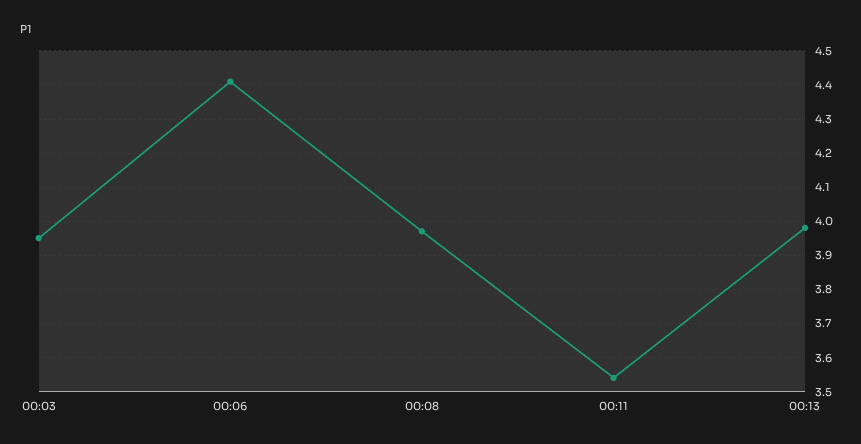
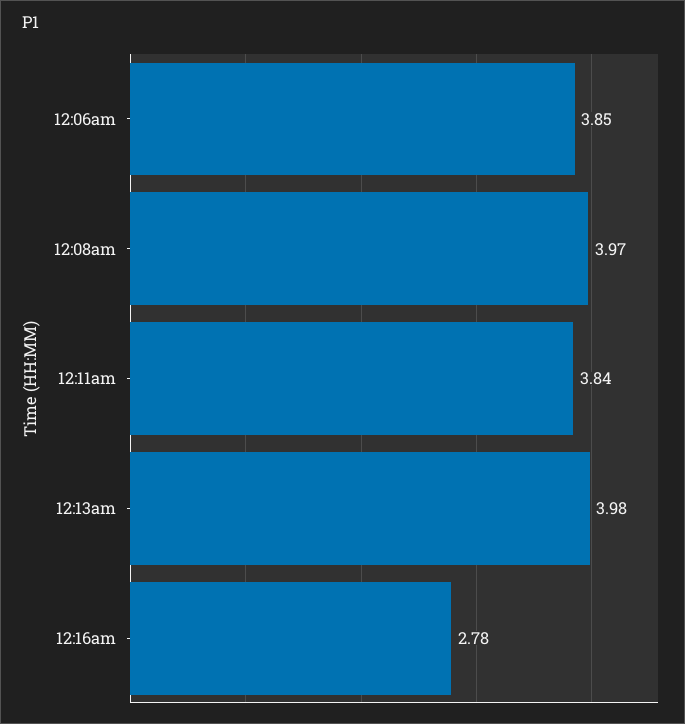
00:03: 3.95 -> none
00:06: 4.4 -> 3.85
00:11: 3.55 -> 3.84
12:16am: none -> 2.78

